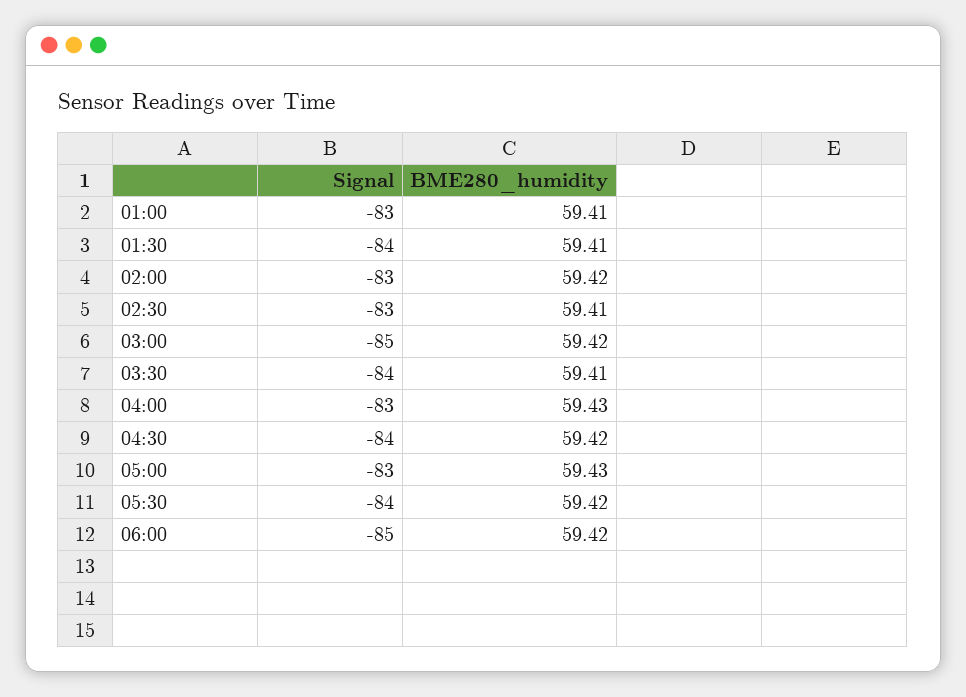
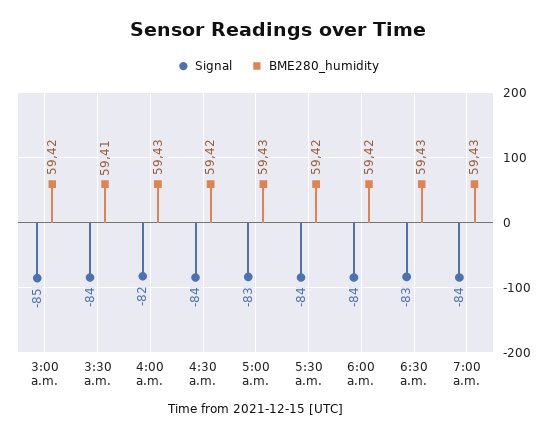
Signal, 01:00: -83 -> none
BME280_humidity, 01:00: 59.41 -> none
Signal, 01:30: -84 -> none
BME280_humidity, 01:30: 59.41 -> none
Signal, 02:00: -83 -> none
BME280_humidity, 02:00: 59.42 -> none
Signal, 02:30: -83 -> none
BME280_humidity, 02:30: 59.41 -> none
Signal, 04:00: -83 -> -82
Signal, 06:00: -85 -> -84
Signal, 6:30 a.m.: none -> -83
BME280_humidity, 6:30 a.m.: none -> 59.43
Signal, 7:00 a.m.: none -> -84
BME280_humidity, 7:00 a.m.: none -> 59.43

